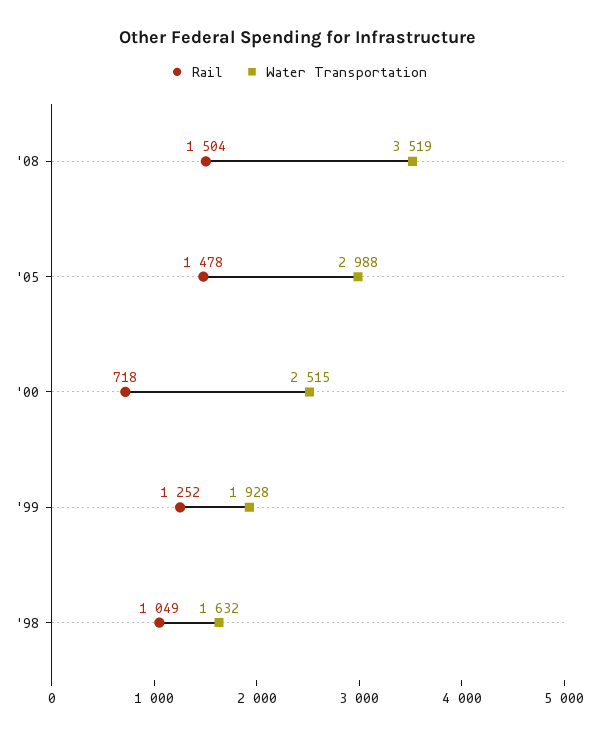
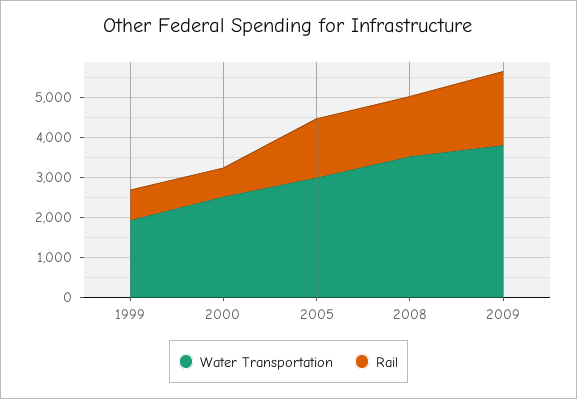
Rail, '99: 1252 -> 800
Rail, '98: 1049 -> none
Water Transportation, '98: 1632 -> none
Water Transportation, 2009: none -> 3800
Rail, 2009: none -> 1800

